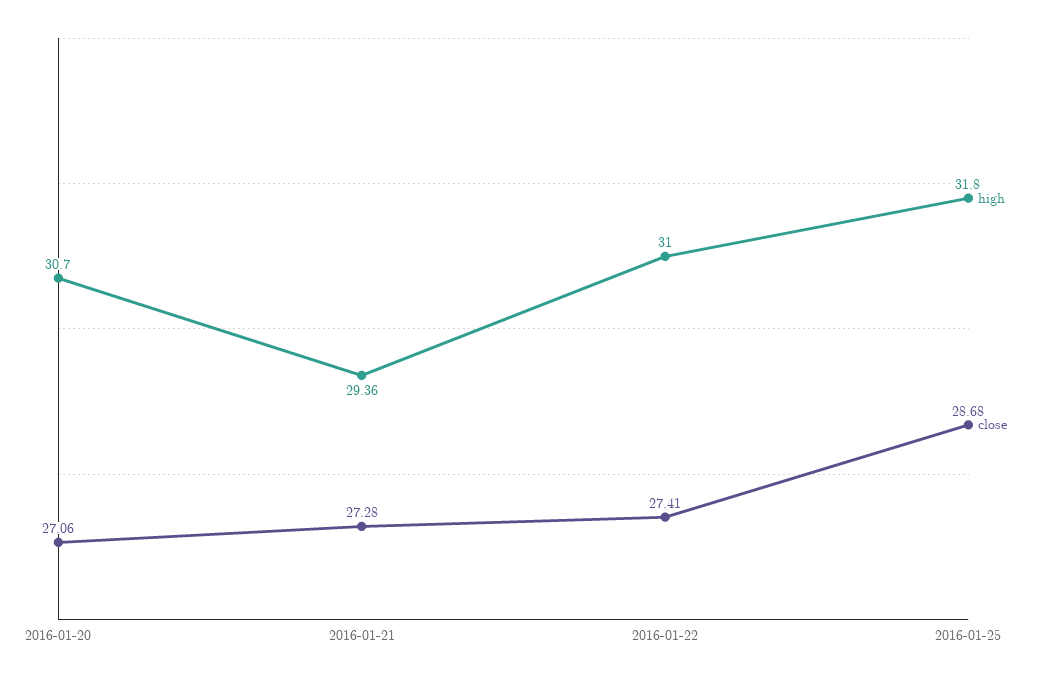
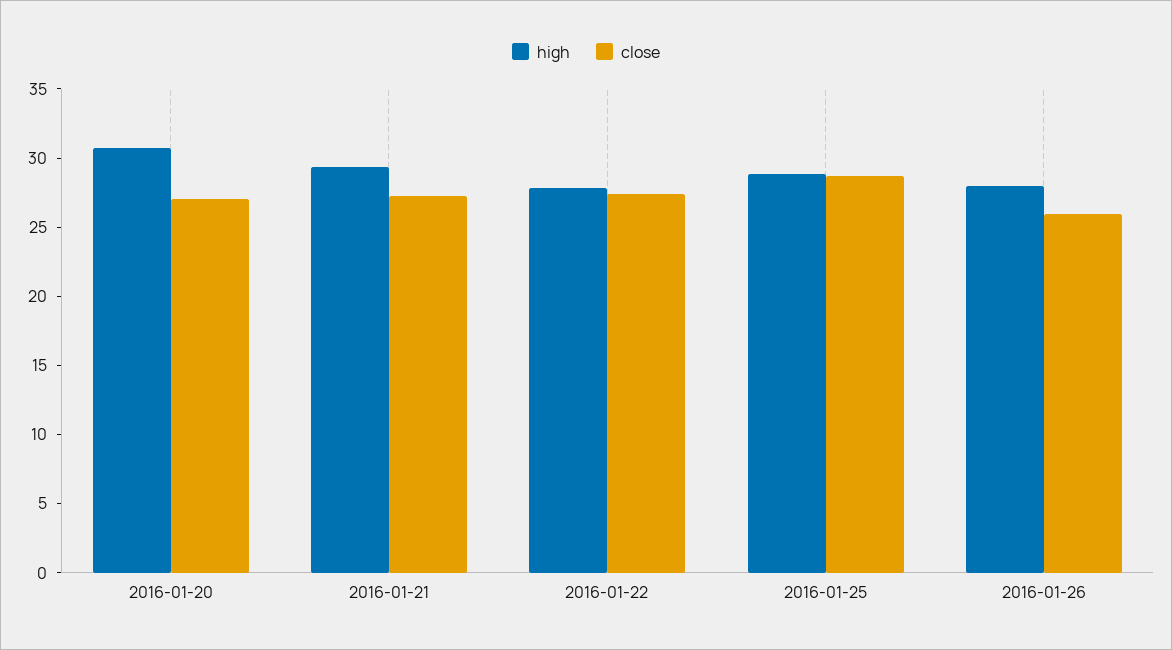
high, 2016-01-22: 31 -> 28
high, 2016-01-25: 31.8 -> 29
high, 2016-01-26: none -> 28
close, 2016-01-26: none -> 26

